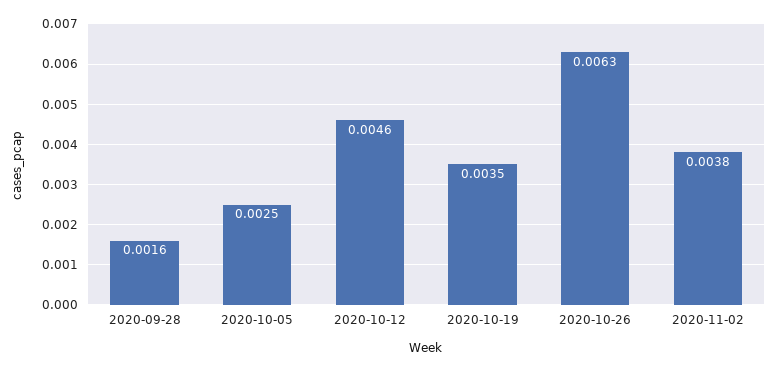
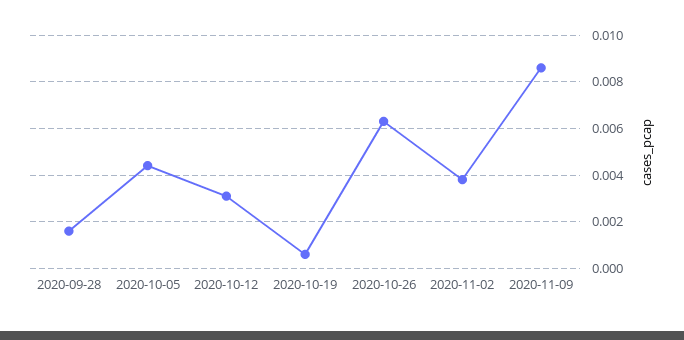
2020-10-05: 0.0025 -> 0.0045
2020-10-12: 0.0046 -> 0.003
2020-10-19: 0.0035 -> 0.0005
2020-11-09: none -> 0.0085

